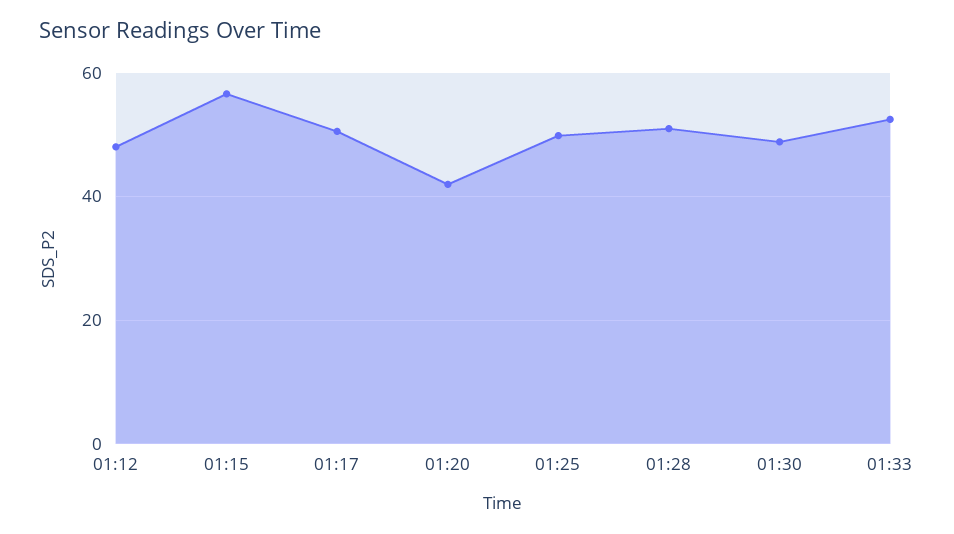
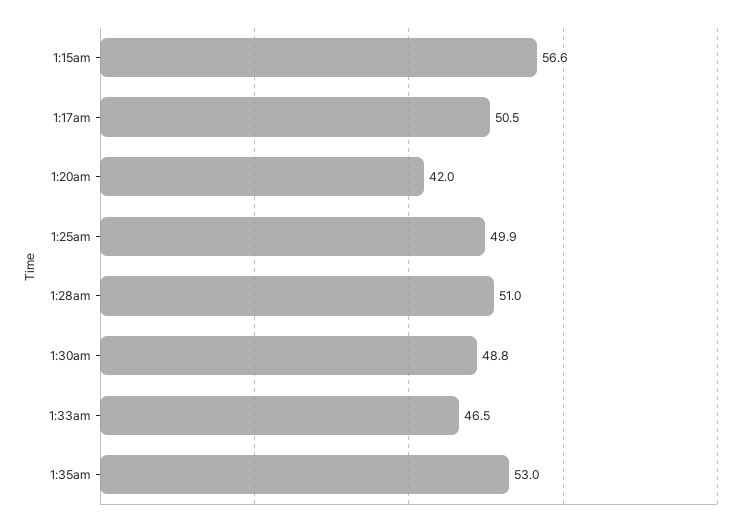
01:12: 48 -> none
01:33: 52 -> 46.5
1:35am: none -> 53

